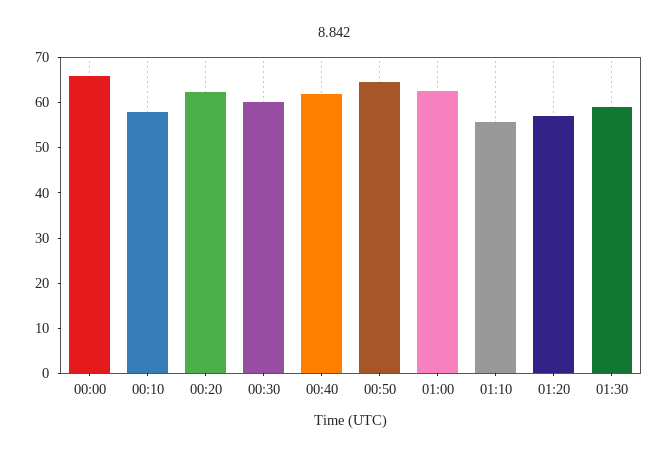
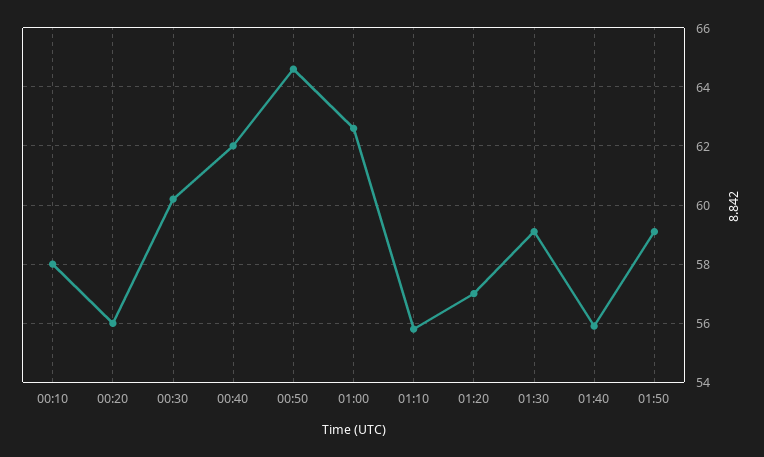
00:00: 66 -> none
00:20: 62 -> 56
01:40: none -> 56
01:50: none -> 59

